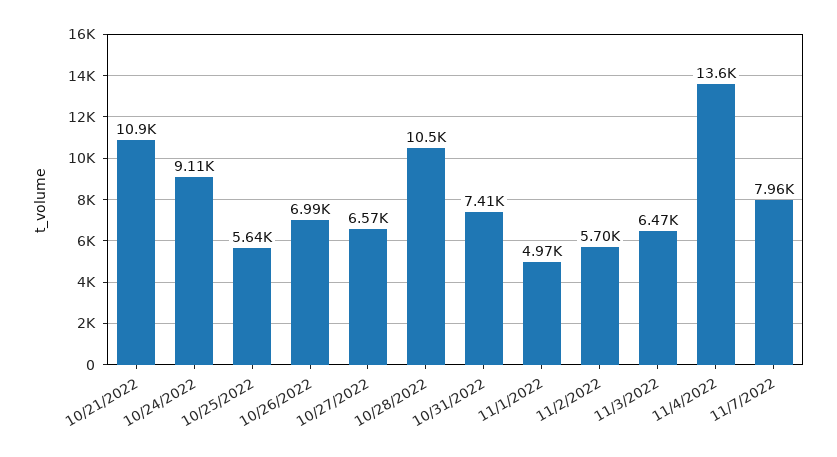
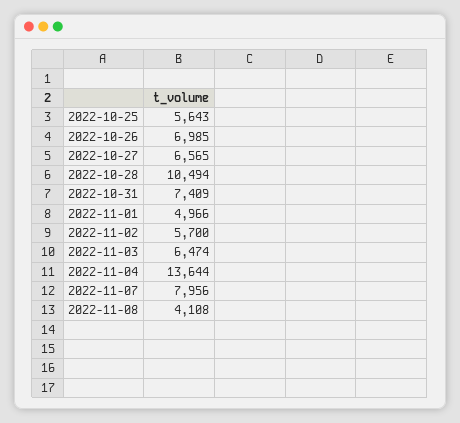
10/21/2022: 10900 -> none
10/24/2022: 9110 -> none
2022-11-08: none -> 4108

